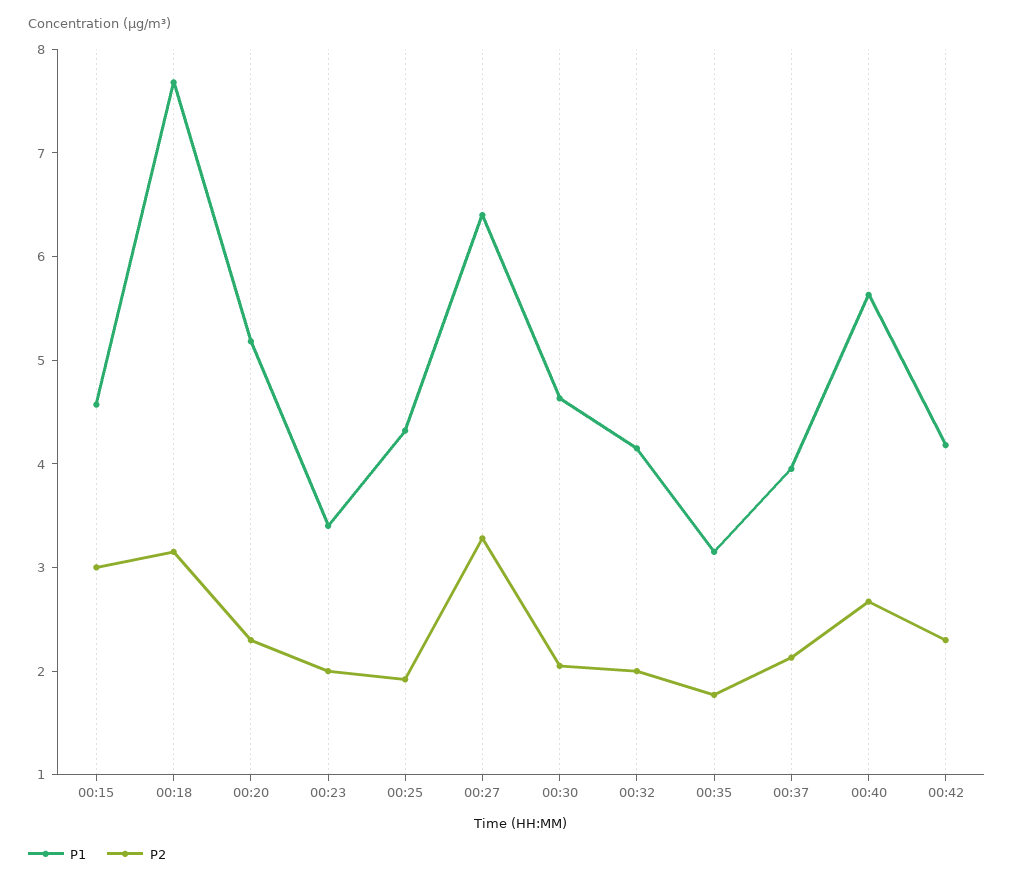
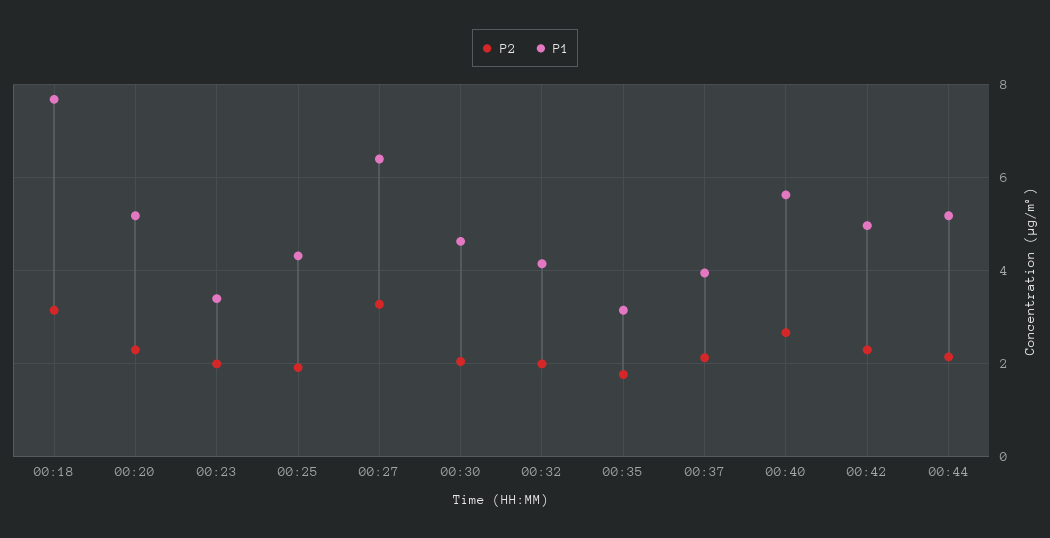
P1, 00:15: 4.6 -> none
P2, 00:15: 3 -> none
P1, 00:42: 4.2 -> 5
P2, 00:44: none -> 2.2
P1, 00:44: none -> 5.2

